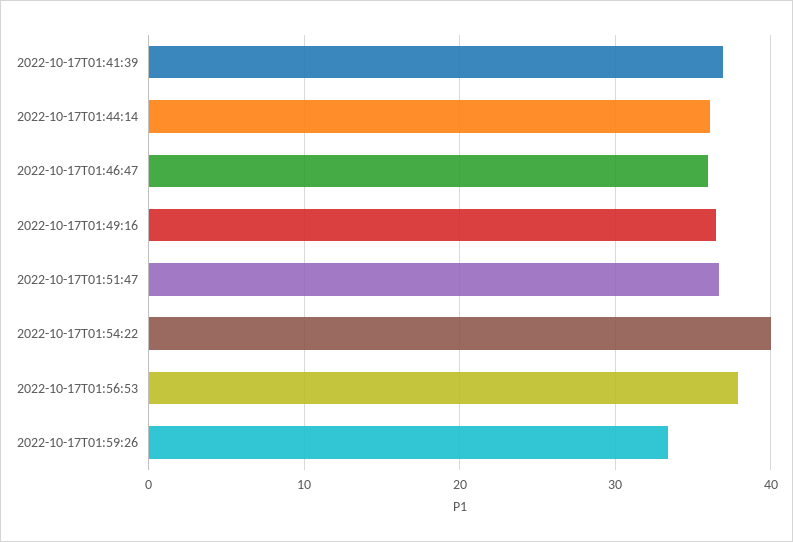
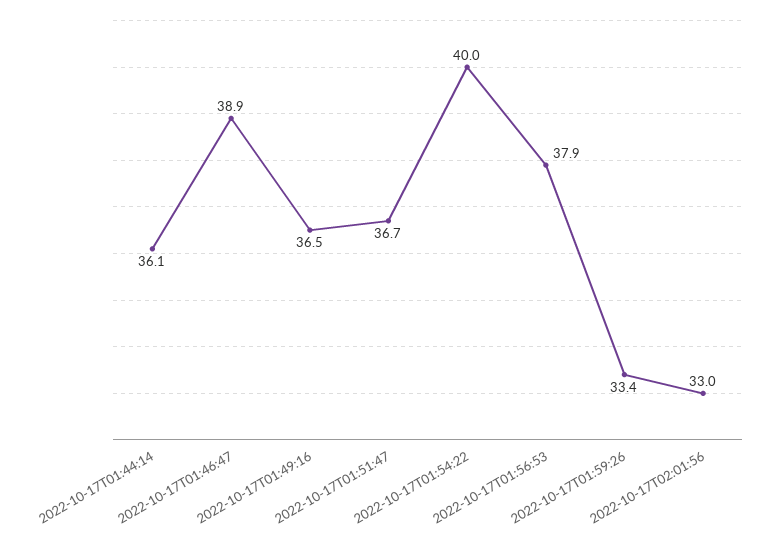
2022-10-17T01:41:39: 37 -> none
2022-10-17T01:46:47: 36 -> 38.9
2022-10-17T02:01:56: none -> 33

